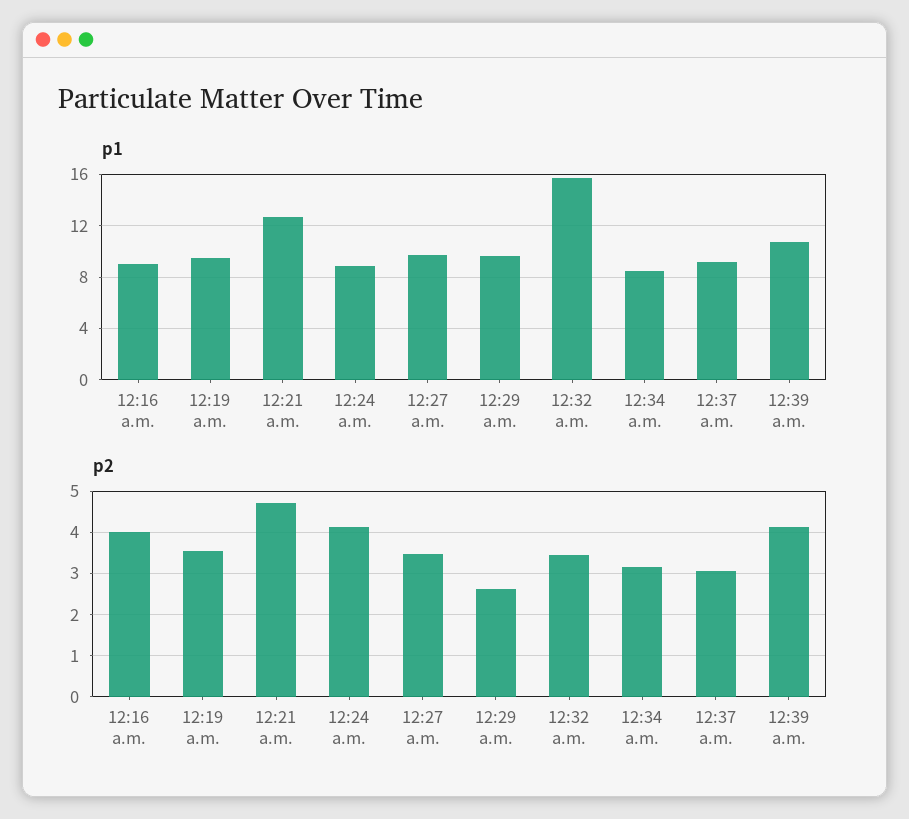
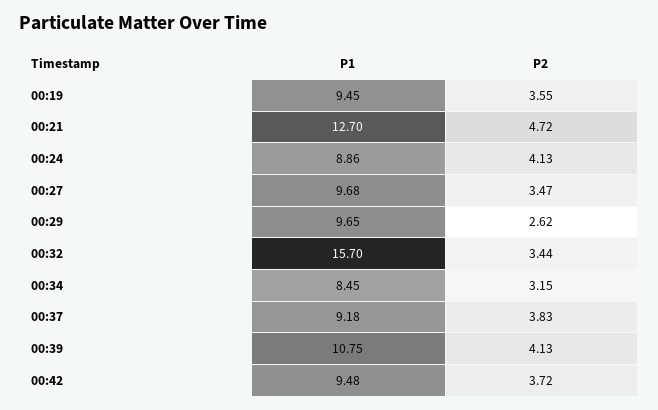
p1, 12:16 a.m.: 9 -> none
p2, 12:16 a.m.: 4 -> none
p2, 12:37 a.m.: 3 -> 3.83
p1, 00:42: none -> 9.48
p2, 00:42: none -> 3.72

